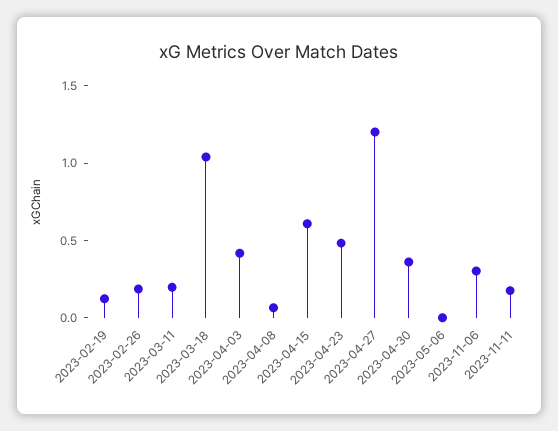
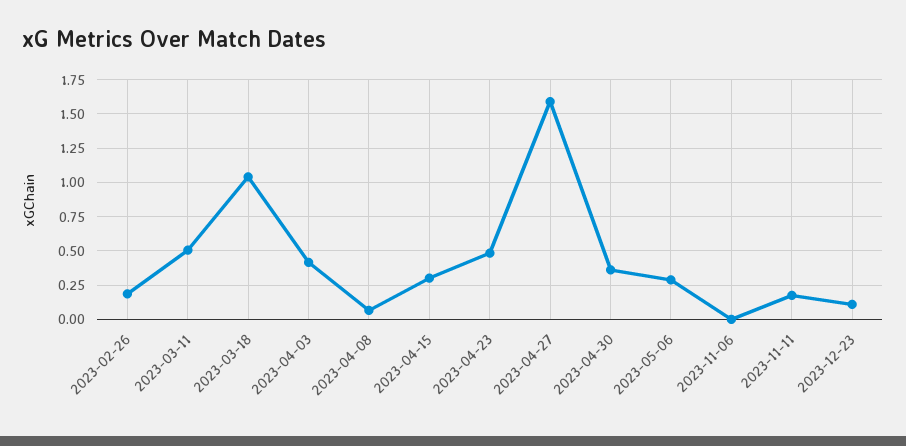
2023-02-19: 0.1 -> none
2023-03-11: 0.2 -> 0.5
2023-04-15: 0.6 -> 0.3
2023-04-27: 1.2 -> 1.6
2023-05-06: 0 -> 0.3
2023-11-06: 0.3 -> 0
2023-12-23: none -> 0.1

